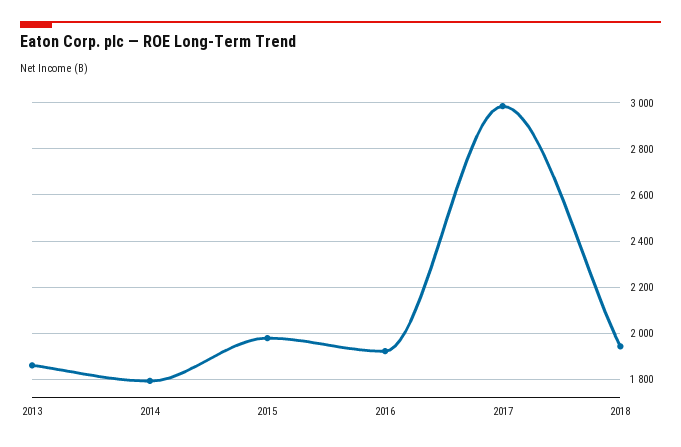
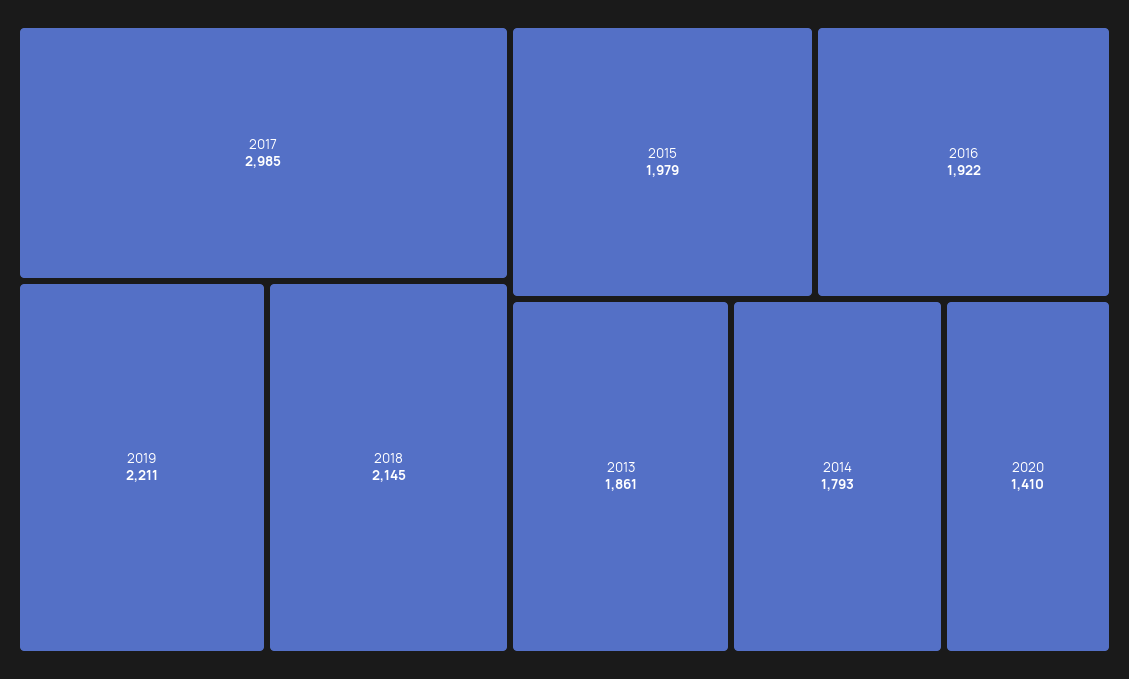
2018: 1950 -> 2145
2019: none -> 2211
2020: none -> 1410

